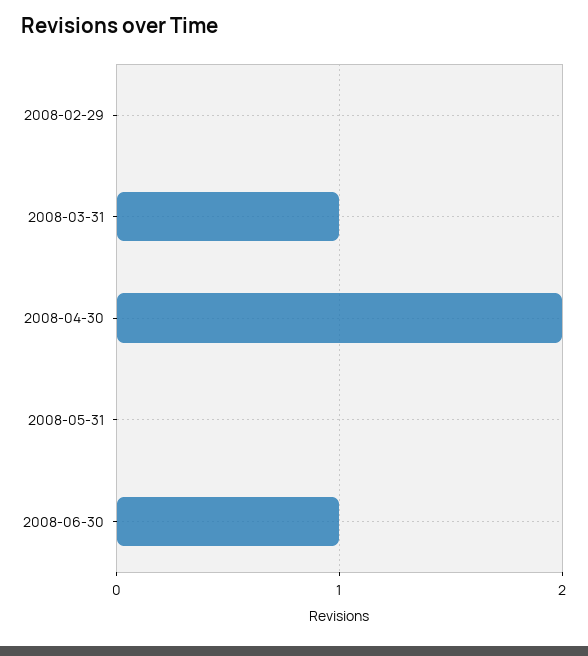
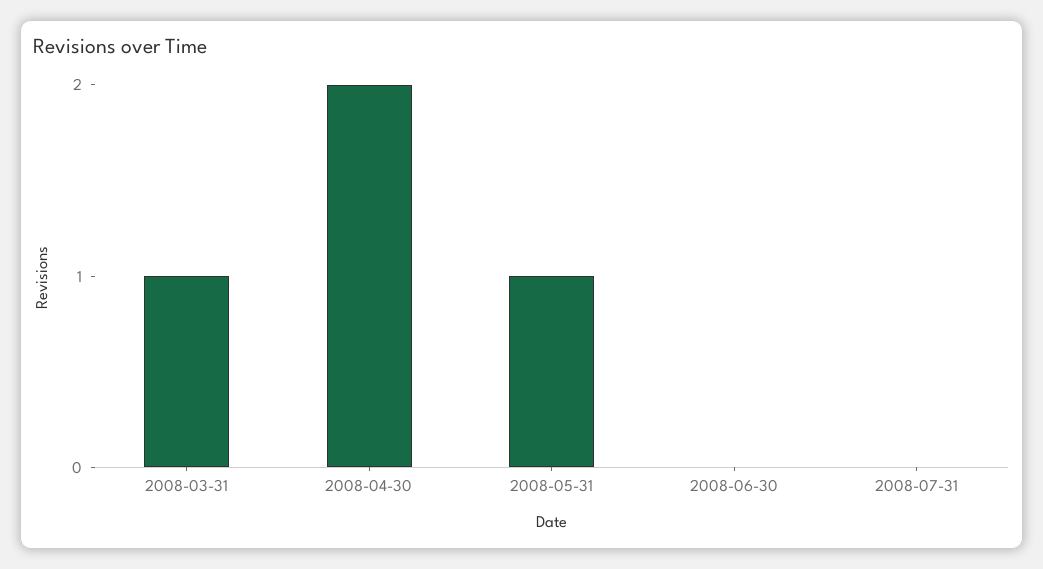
2008-02-29: 0 -> none
2008-05-31: 0 -> 1
2008-06-30: 1 -> 0
2008-07-31: none -> 0

